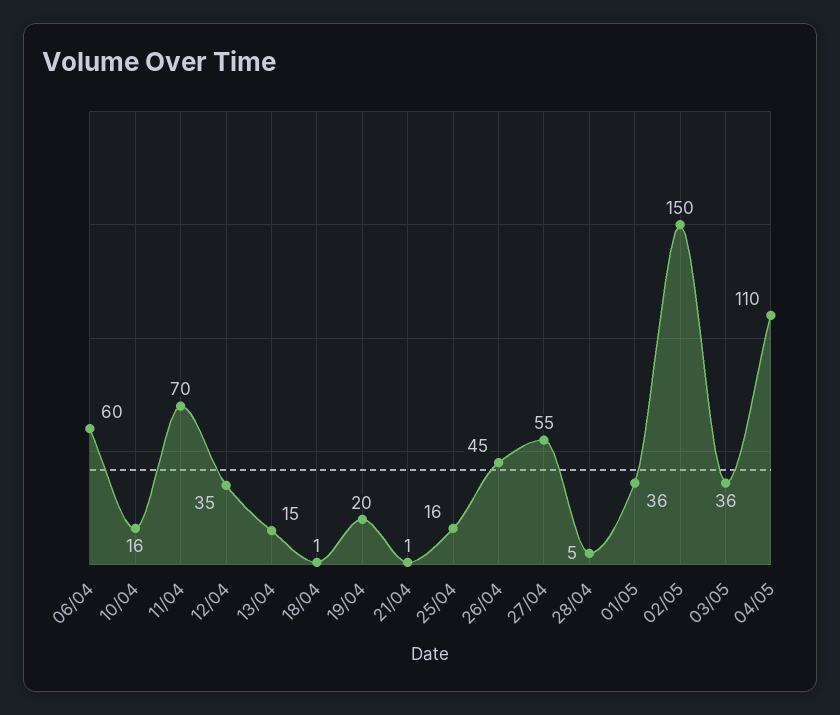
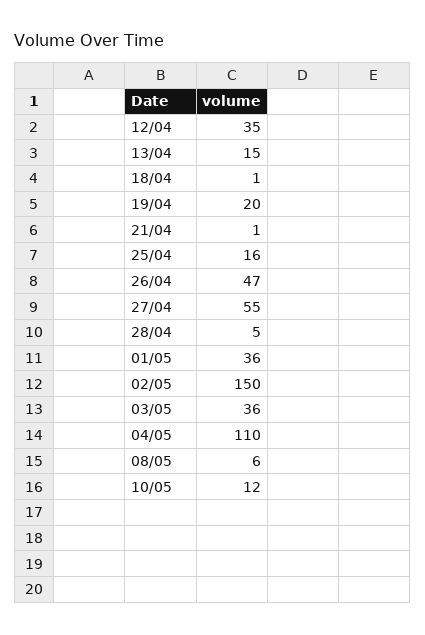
06/04: 60 -> none
10/04: 16 -> none
11/04: 70 -> none
26/04: 45 -> 47
08/05: none -> 6
10/05: none -> 12

